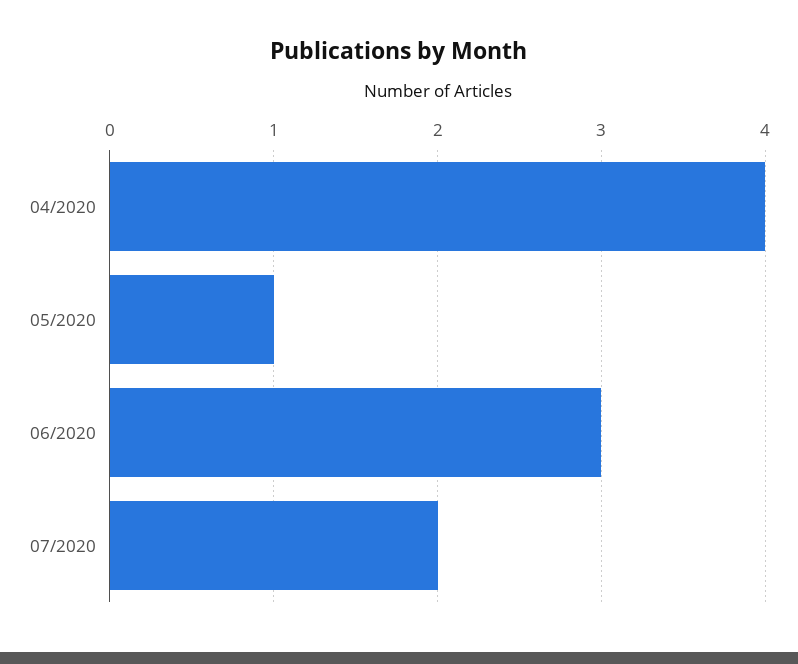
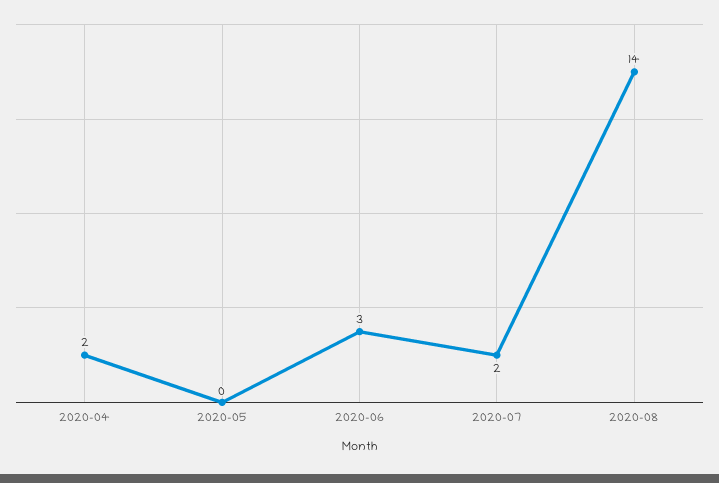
04/2020: 4 -> 2
05/2020: 1 -> 0
2020-08: none -> 14

